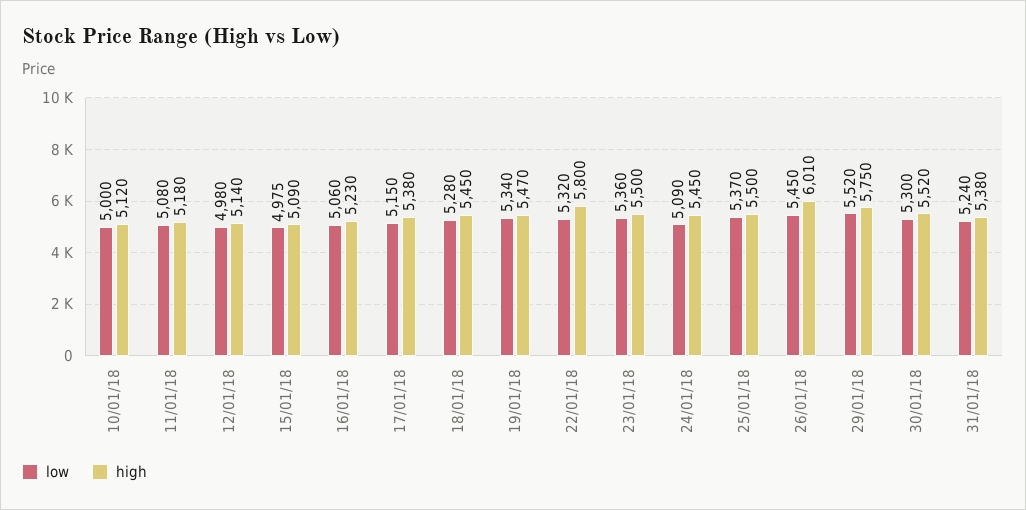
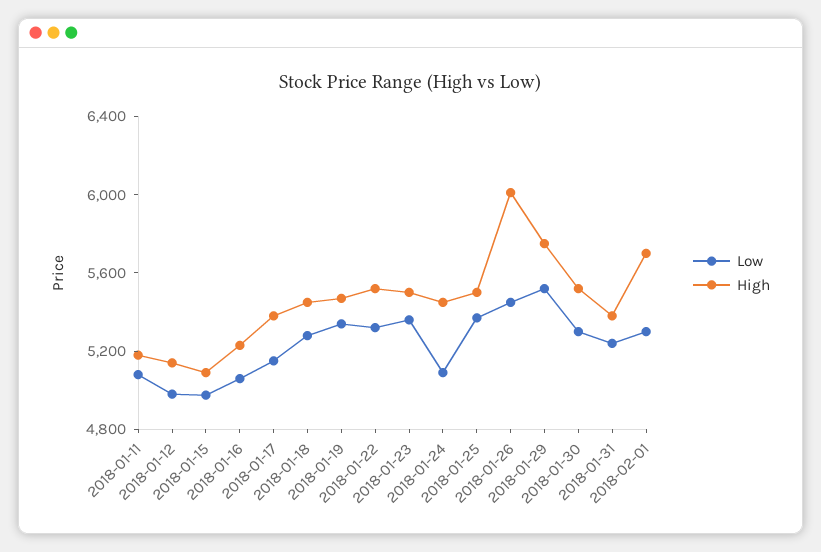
low, 10/01/18: 5000 -> none
high, 10/01/18: 5120 -> none
high, 22/01/18: 5800 -> 5500
low, 2018-02-01: none -> 5300
high, 2018-02-01: none -> 5700

